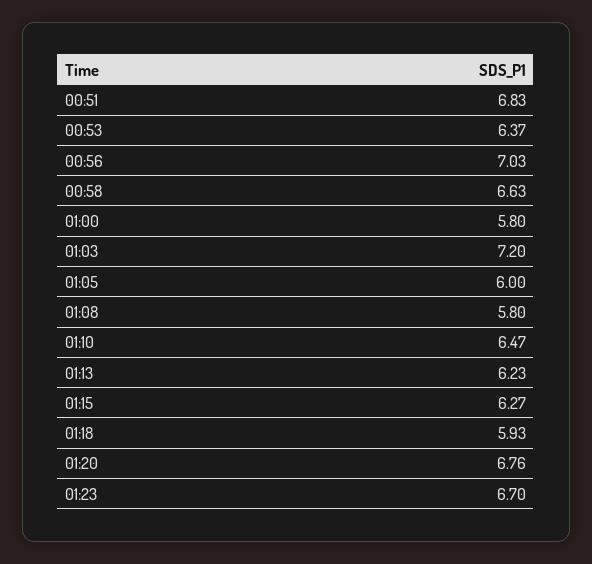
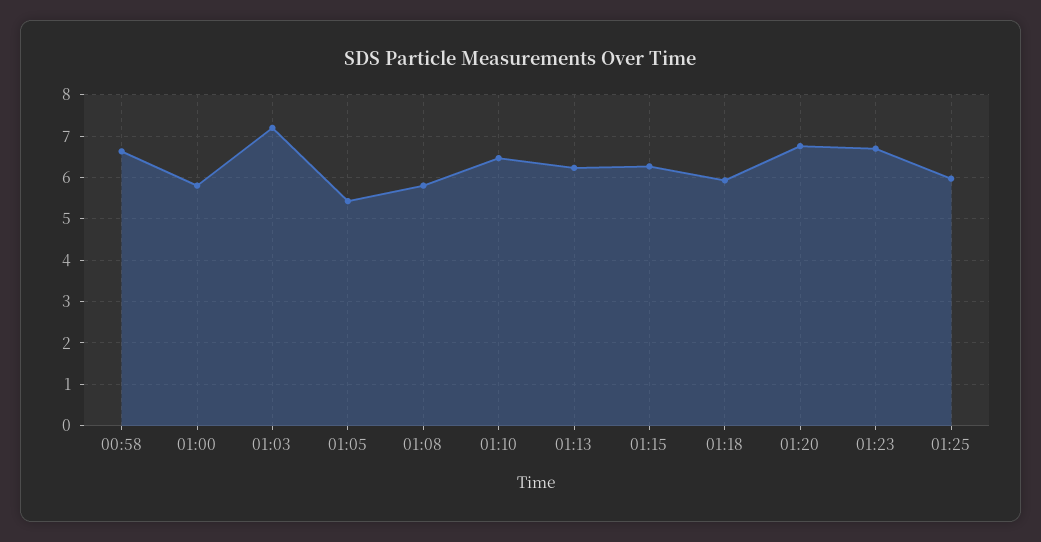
00:51: 6.83 -> none
00:53: 6.37 -> none
00:56: 7.03 -> none
01:05: 6 -> 5.4
01:25: none -> 6

